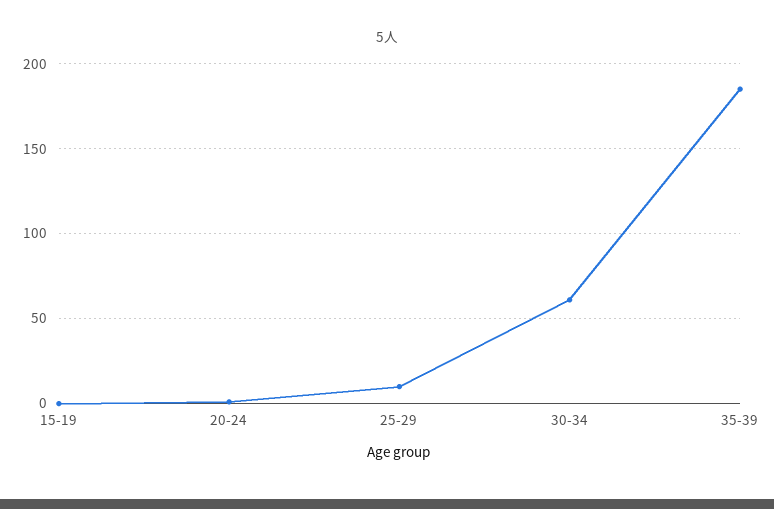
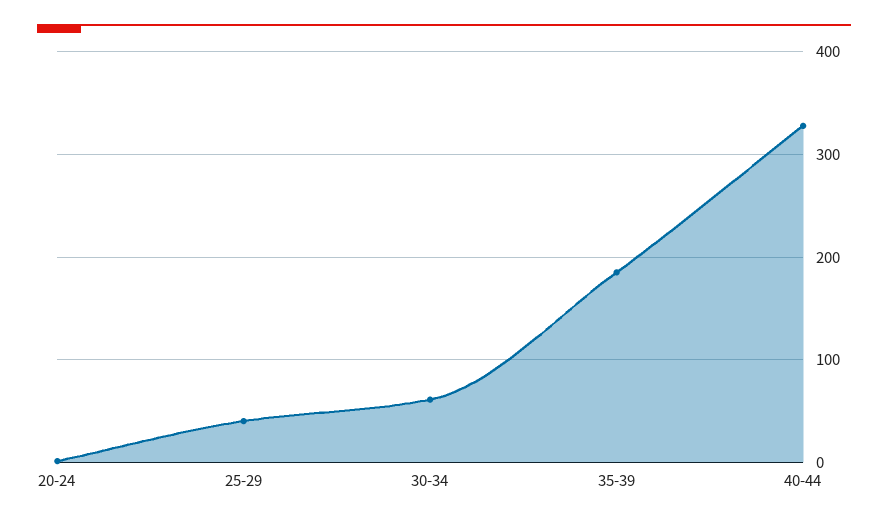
15-19: 0 -> none
25-29: 10 -> 40
40-44: none -> 330

